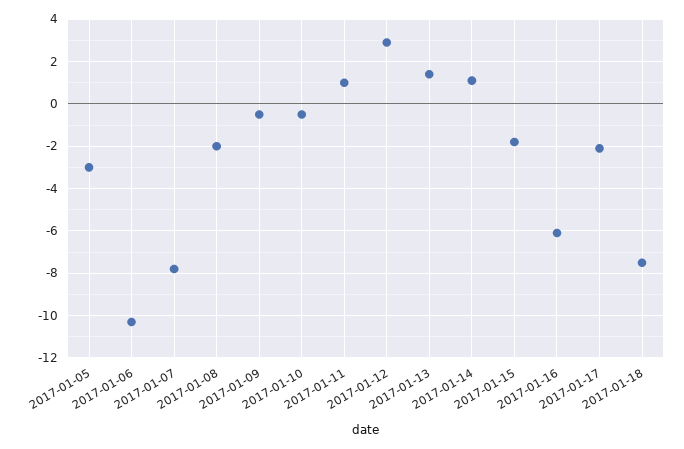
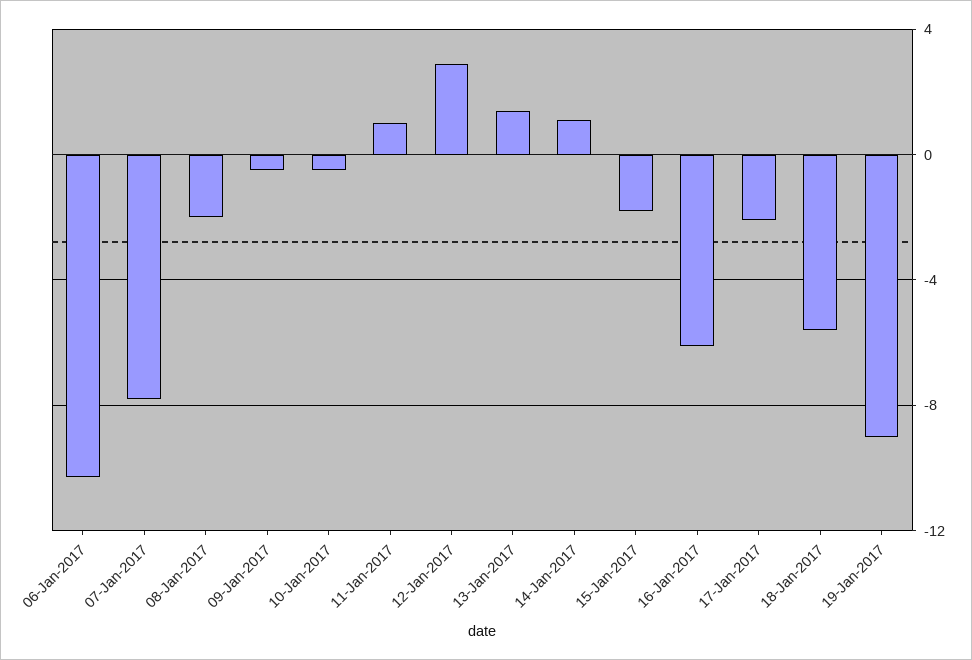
2017-01-05: -3 -> none
2017-01-18: -7.5 -> -5.5
19-Jan-2017: none -> -9

